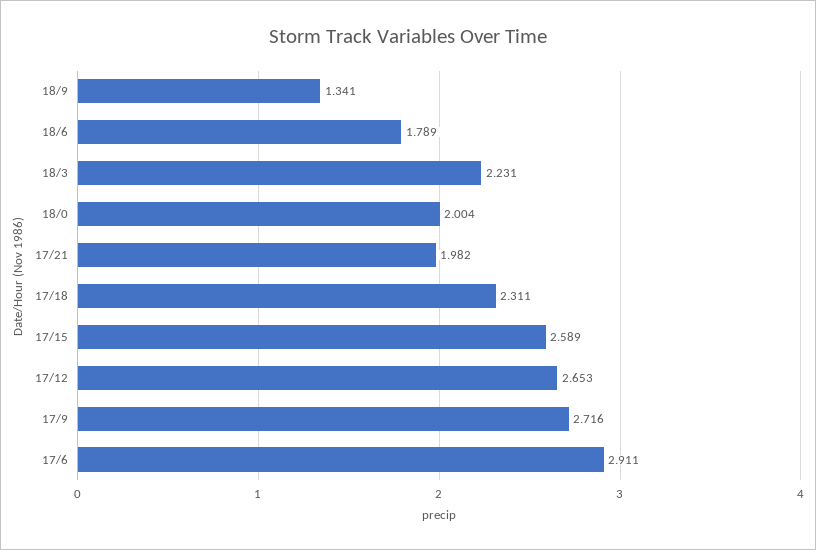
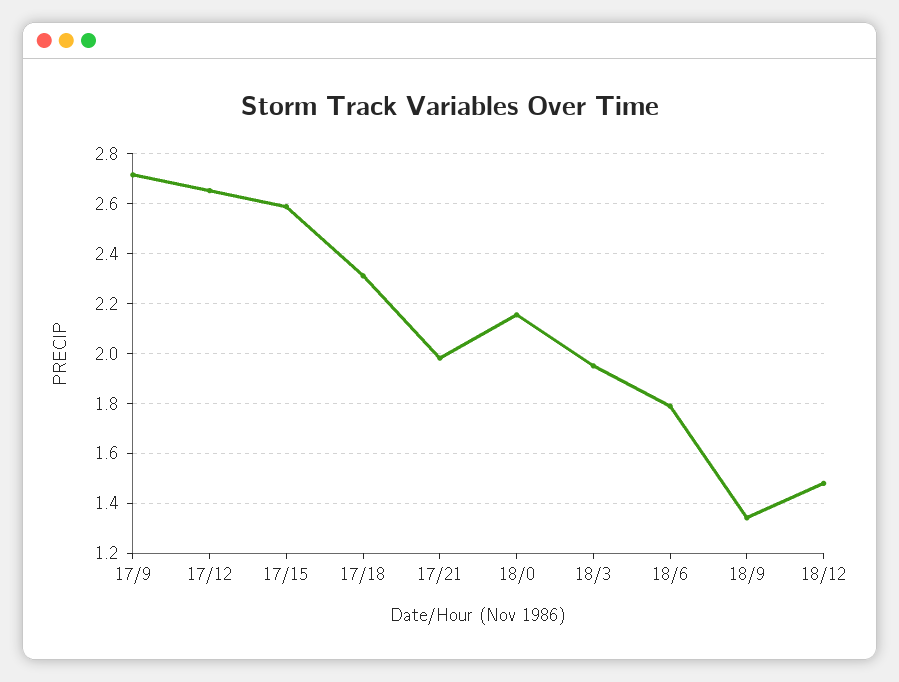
18/3: 2.231 -> 1.95
18/0: 2.004 -> 2.15
17/6: 2.911 -> none
18/12: none -> 1.475

